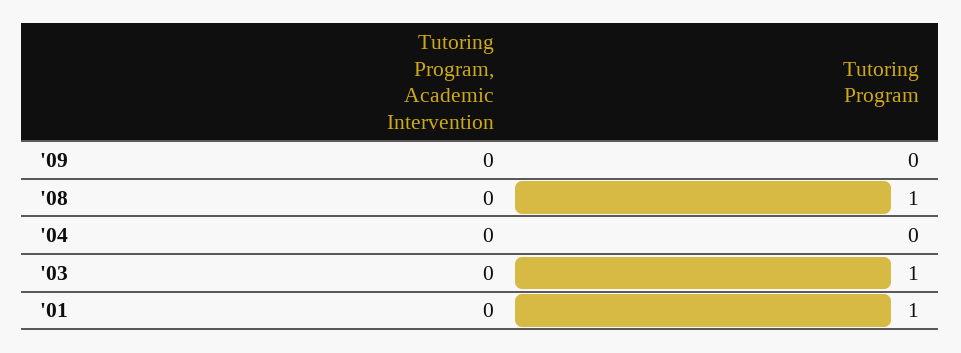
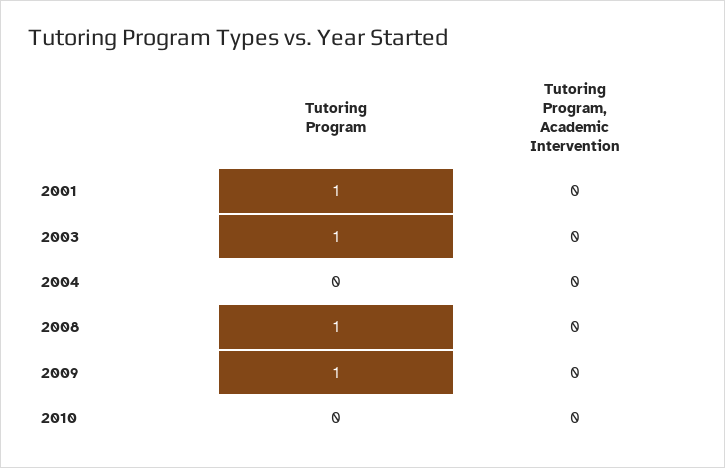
Tutoring Program, '09: 0 -> 1
Tutoring Program, 2010: none -> 0
Tutoring Program, Academic Intervention, 2010: none -> 0

